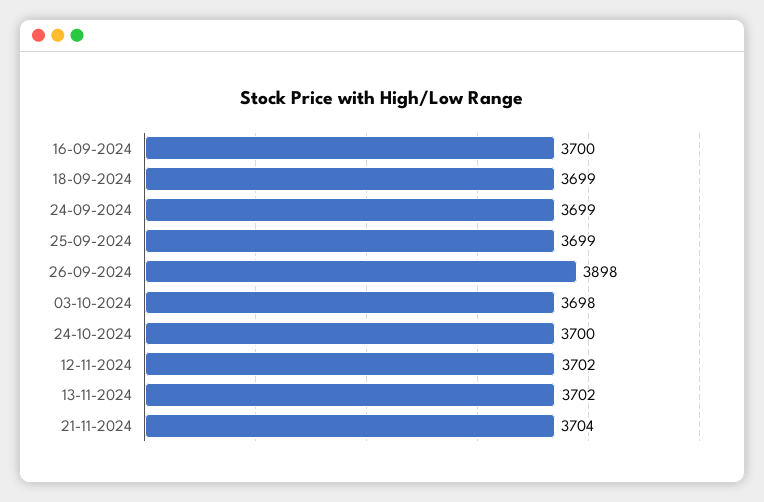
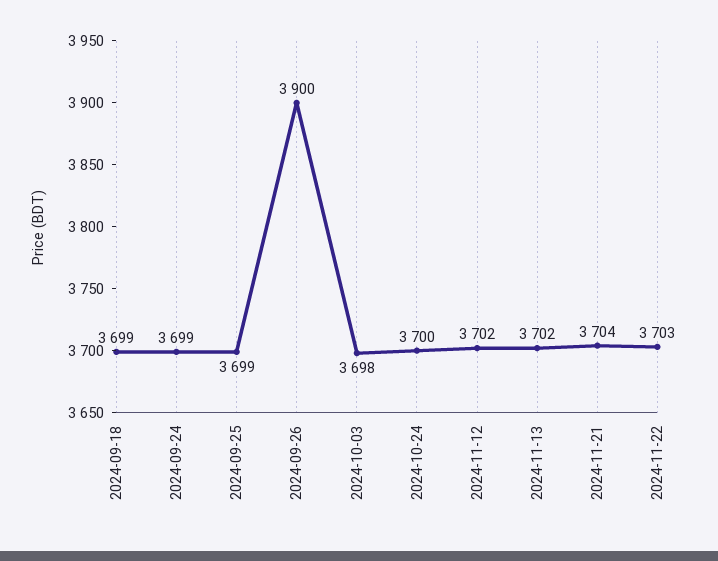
16-09-2024: 3700 -> none
26-09-2024: 3898 -> 3900
2024-11-22: none -> 3703

